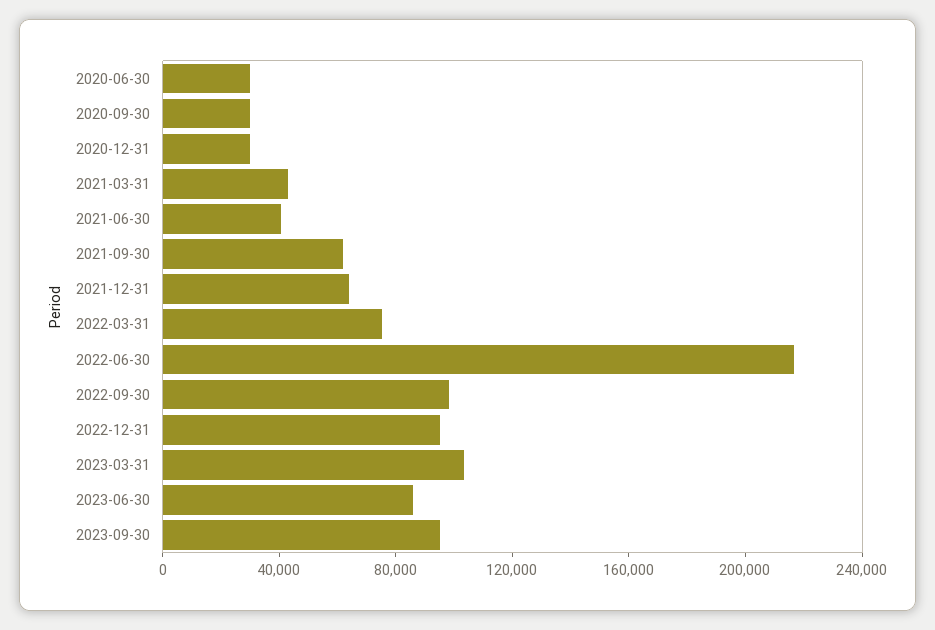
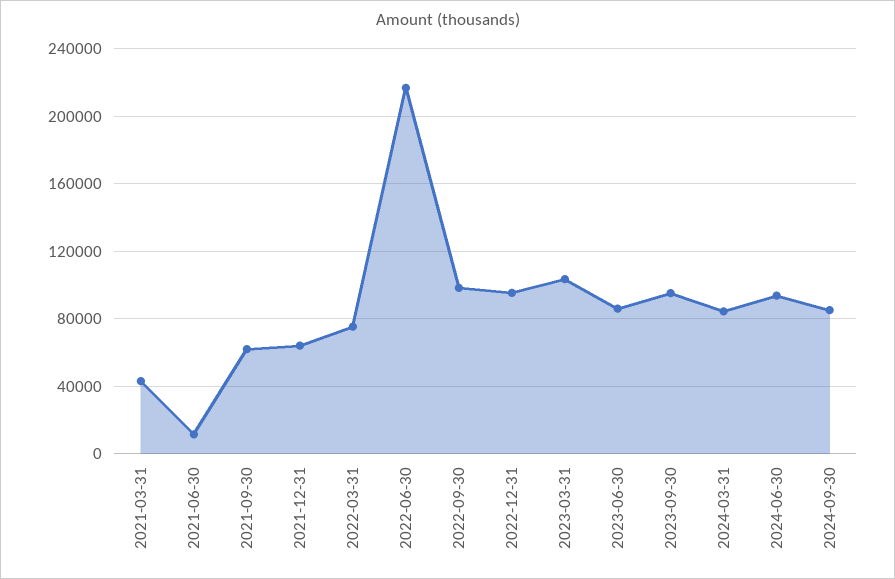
2020-06-30: 30000 -> none
2020-09-30: 30000 -> none
2020-12-31: 30000 -> none
2021-06-30: 40000 -> 10000
2024-03-31: none -> 85000
2024-06-30: none -> 95000
2024-09-30: none -> 85000

